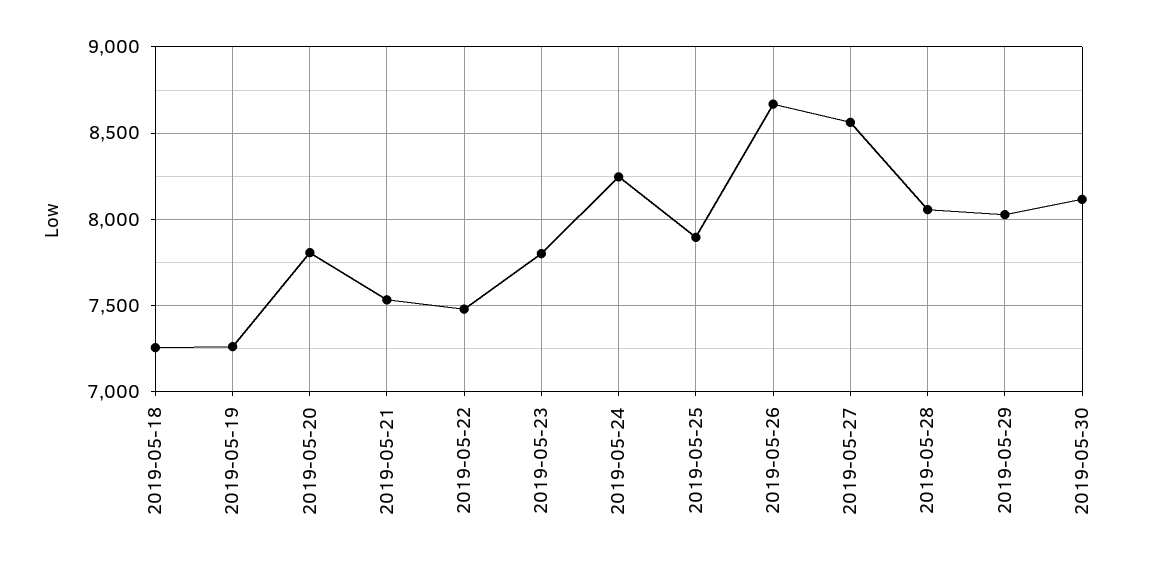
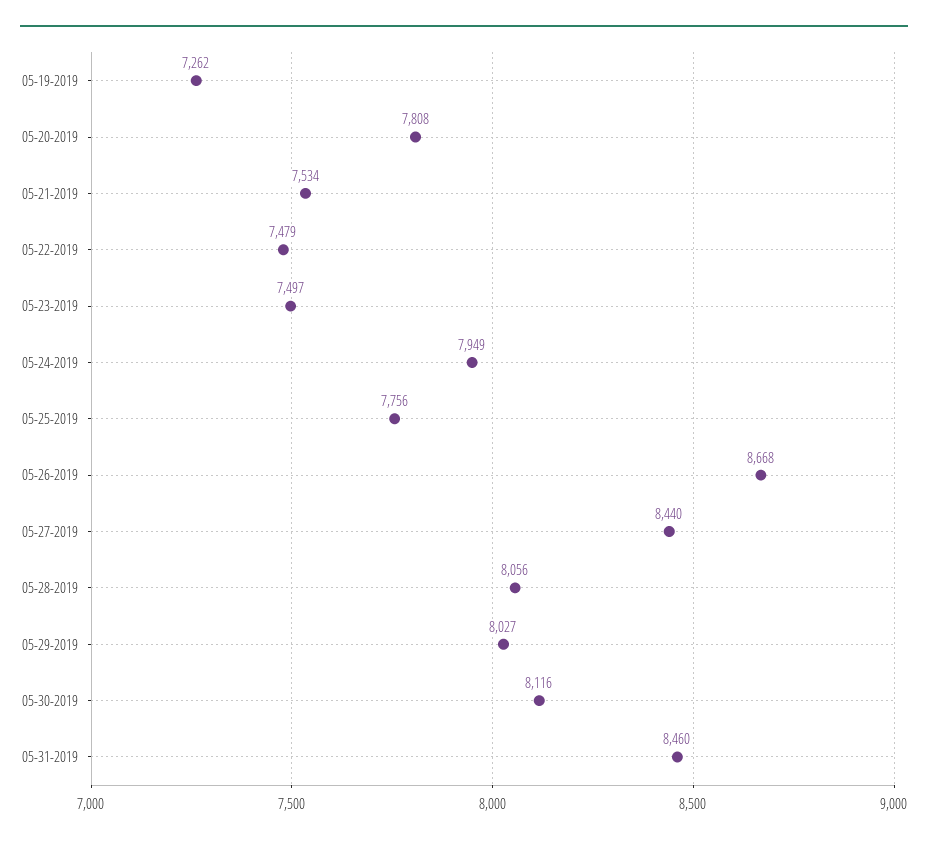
2019-05-18: 7250 -> none
2019-05-23: 7800 -> 7497
2019-05-24: 8250 -> 7949
2019-05-25: 7900 -> 7756
2019-05-27: 8550 -> 8440
05-31-2019: none -> 8460

